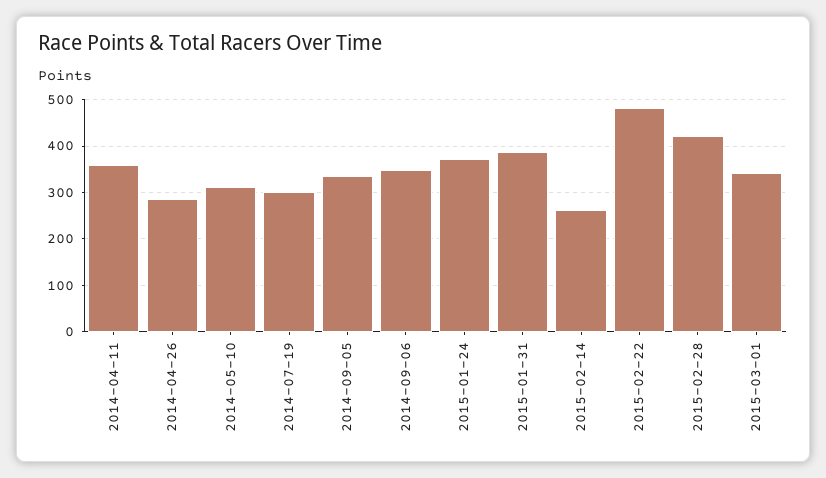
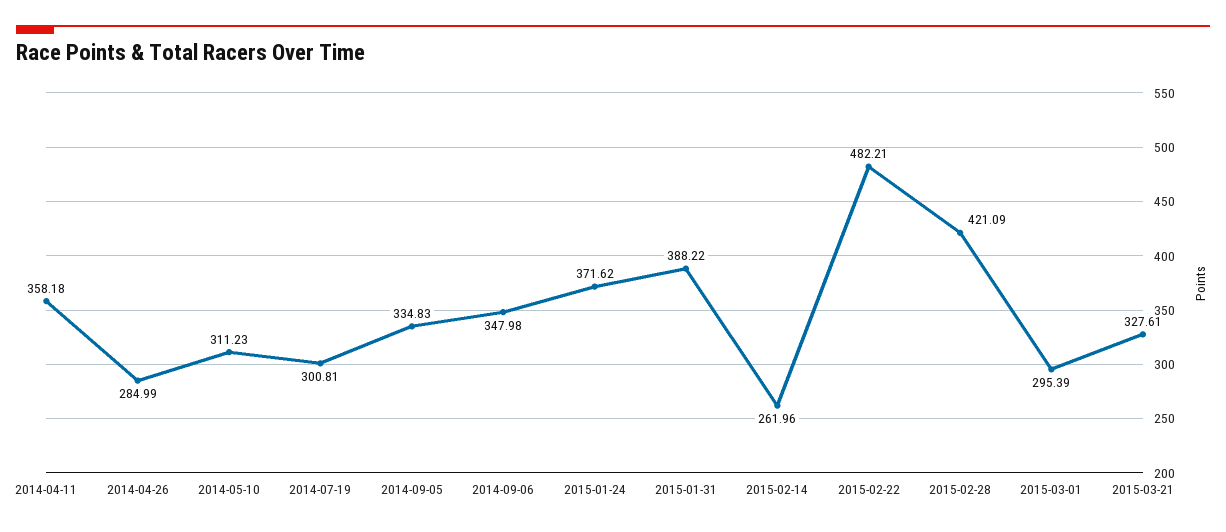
2015-03-01: 340 -> 295.39
2015-03-21: none -> 327.61

